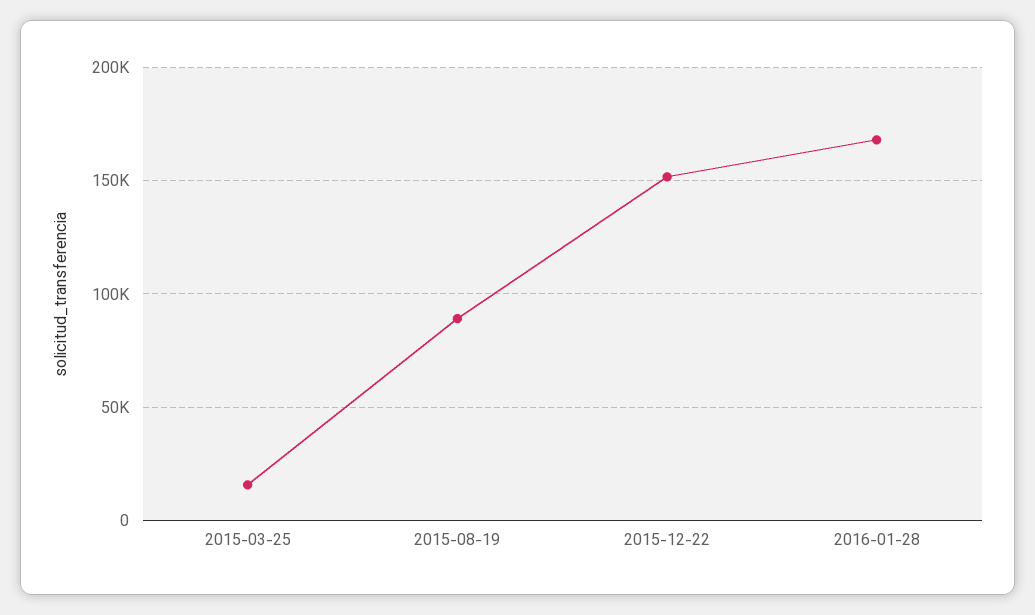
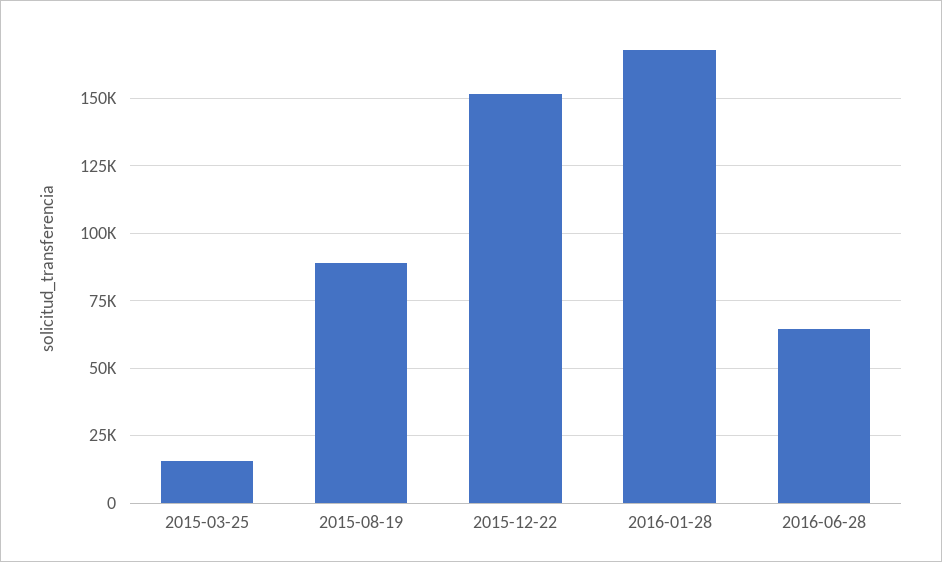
2016-06-28: none -> 65000

